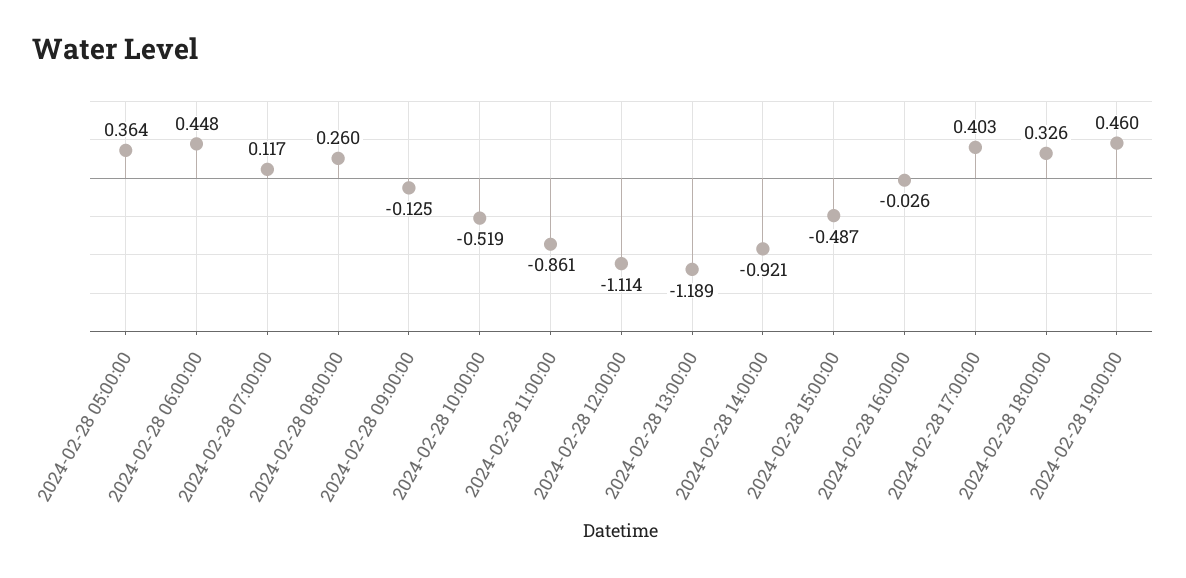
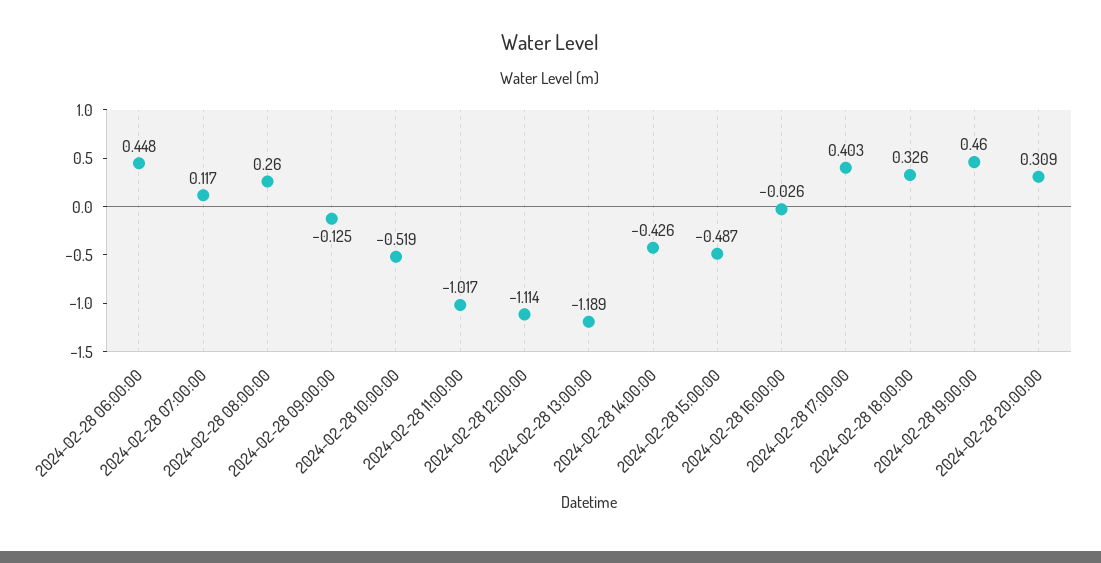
2024-02-28 05:00:00: 0.364 -> none
2024-02-28 11:00:00: -0.861 -> -1.017
2024-02-28 14:00:00: -0.921 -> -0.426
2024-02-28 20:00:00: none -> 0.309

